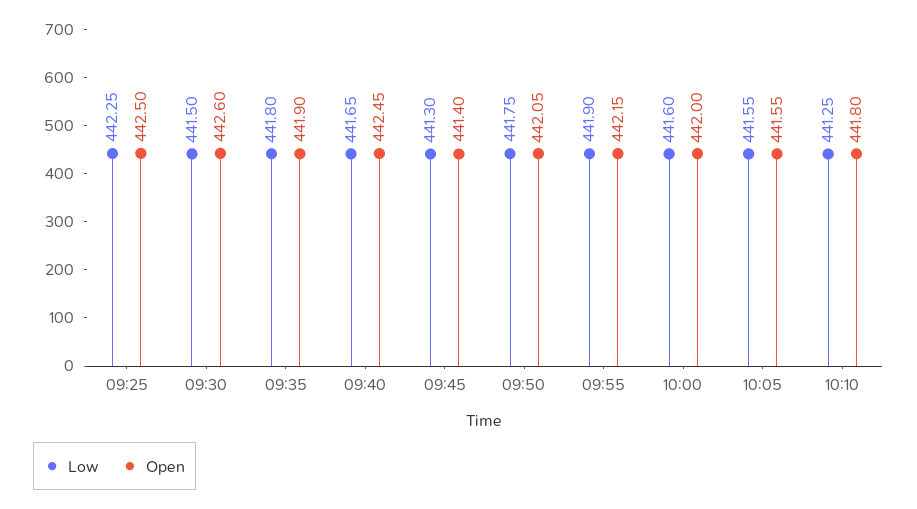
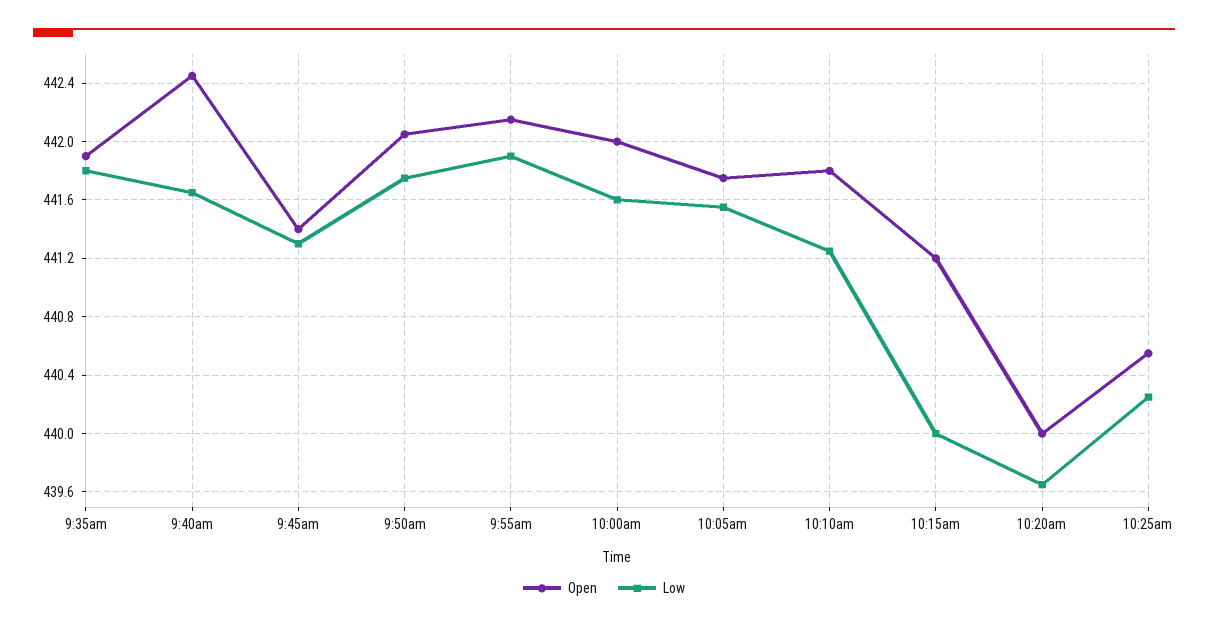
Low, 09:25: 442.25 -> none
Open, 09:25: 442.5 -> none
Low, 09:30: 441.5 -> none
Open, 09:30: 442.6 -> none
Open, 10:05: 441.55 -> 441.75
Open, 10:15am: none -> 441.2
Low, 10:15am: none -> 440
Open, 10:20am: none -> 440
Low, 10:20am: none -> 439.65
Open, 10:25am: none -> 440.55
Low, 10:25am: none -> 440.25

